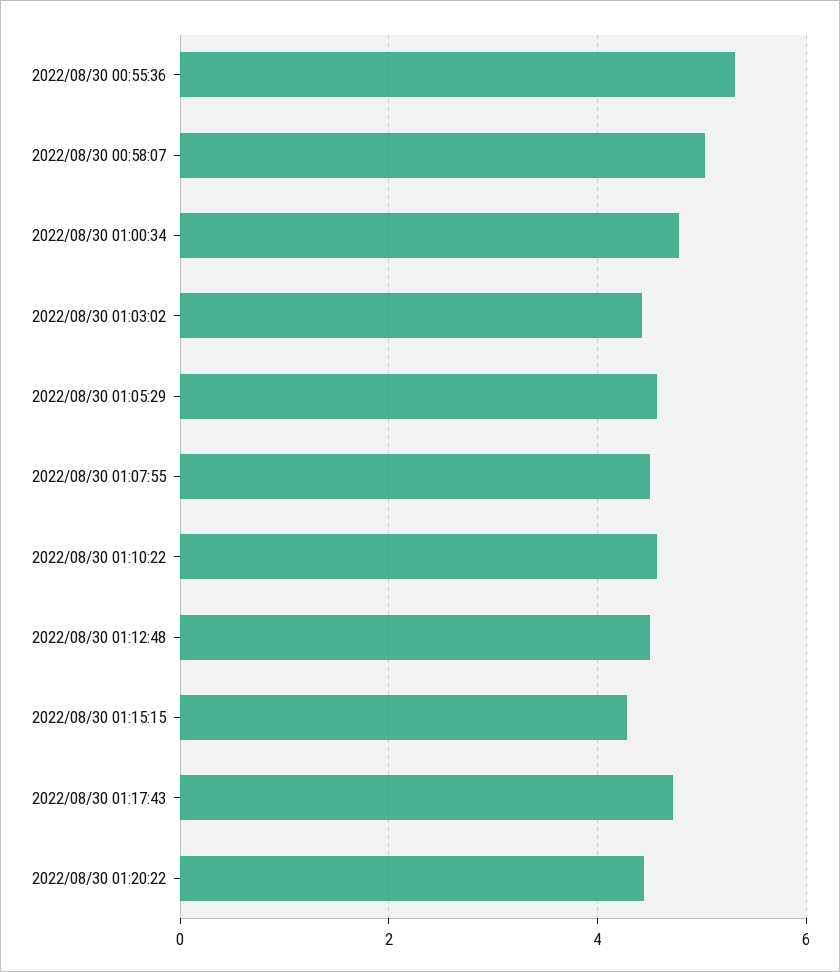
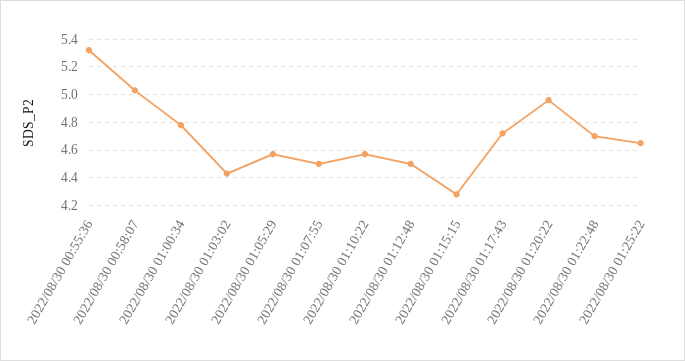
2022/08/30 01:20:22: 4.4 -> 4.95
2022/08/30 01:22:48: none -> 4.7
2022/08/30 01:25:22: none -> 4.65

